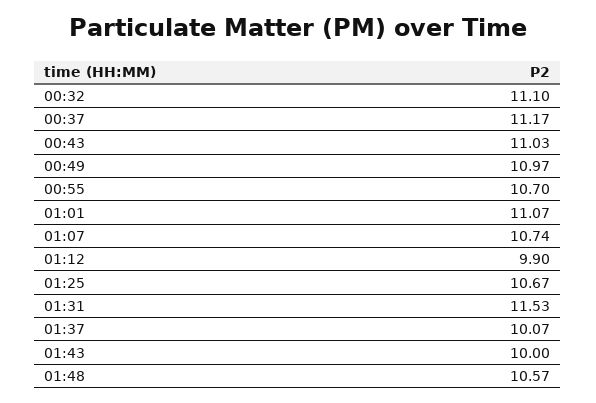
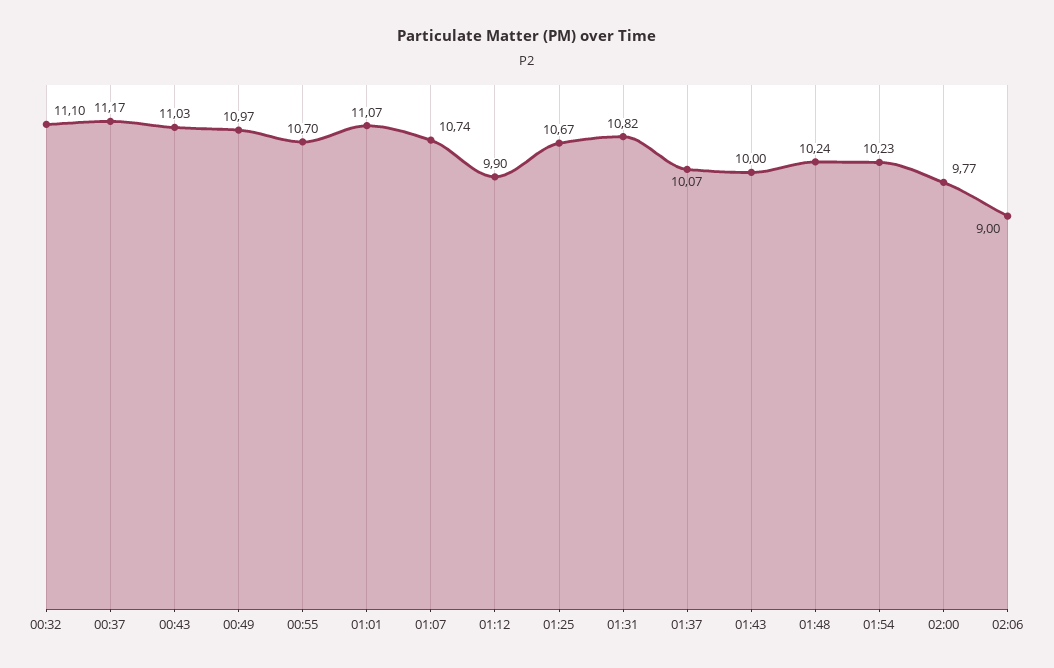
01:31: 11.53 -> 10.82
01:48: 10.57 -> 10.24
01:54: none -> 10.23
02:00: none -> 9.77
02:06: none -> 9

